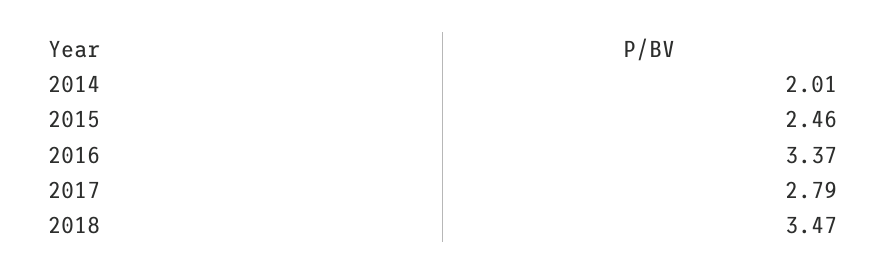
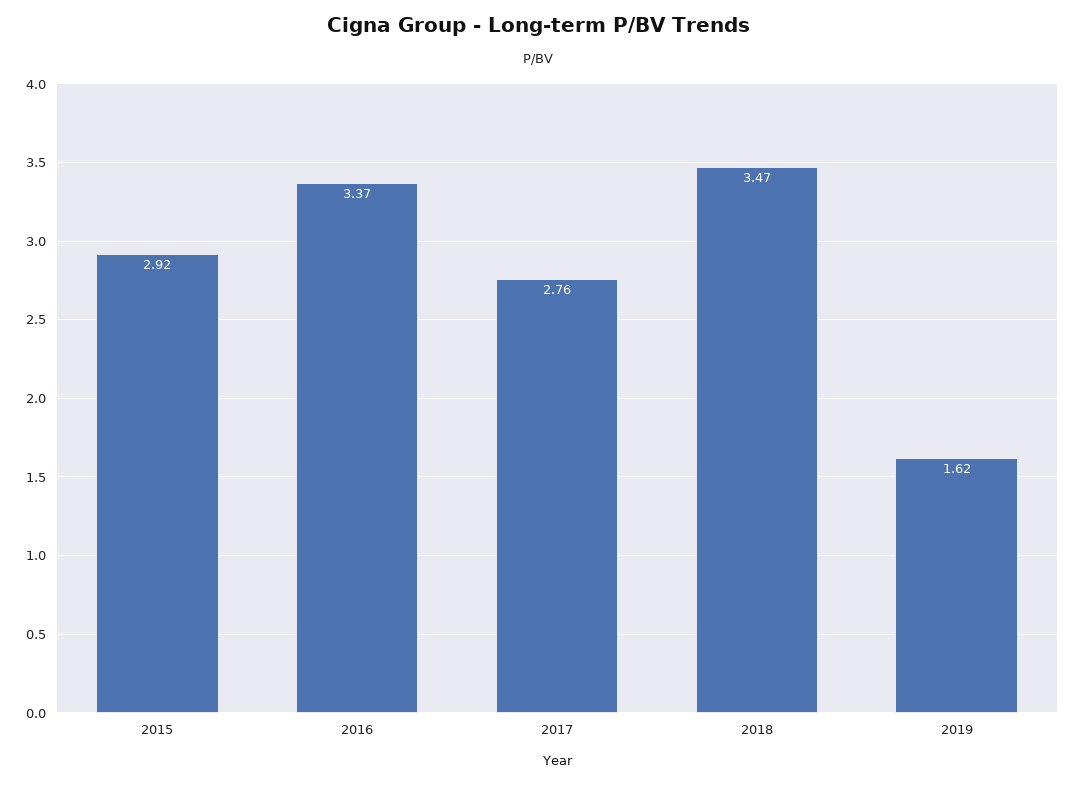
2014: 2.01 -> none
2015: 2.46 -> 2.92
2017: 2.79 -> 2.76
2019: none -> 1.62

